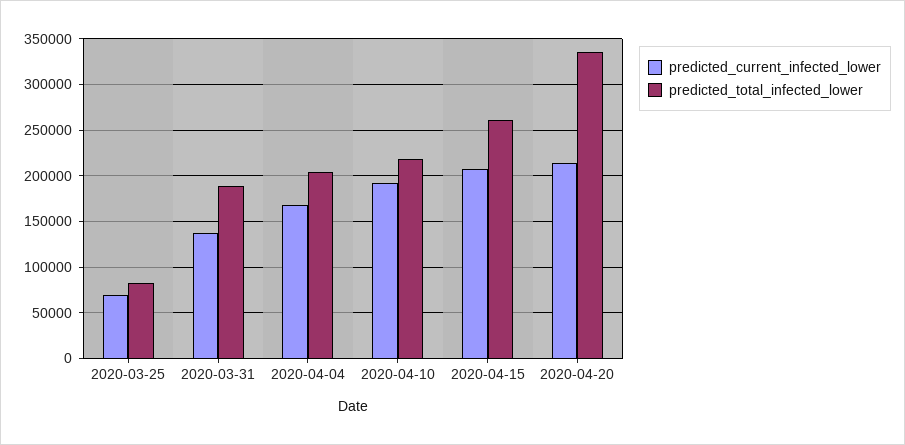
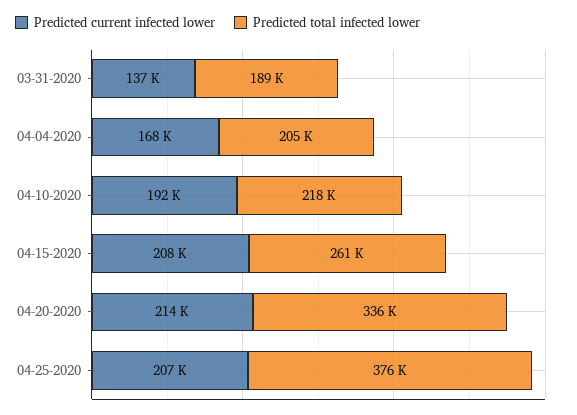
predicted_current_infected_lower, 2020-03-25: 70000 -> none
predicted_total_infected_lower, 2020-03-25: 80000 -> none
predicted_current_infected_lower, 04-25-2020: none -> 207000
predicted_total_infected_lower, 04-25-2020: none -> 376000

